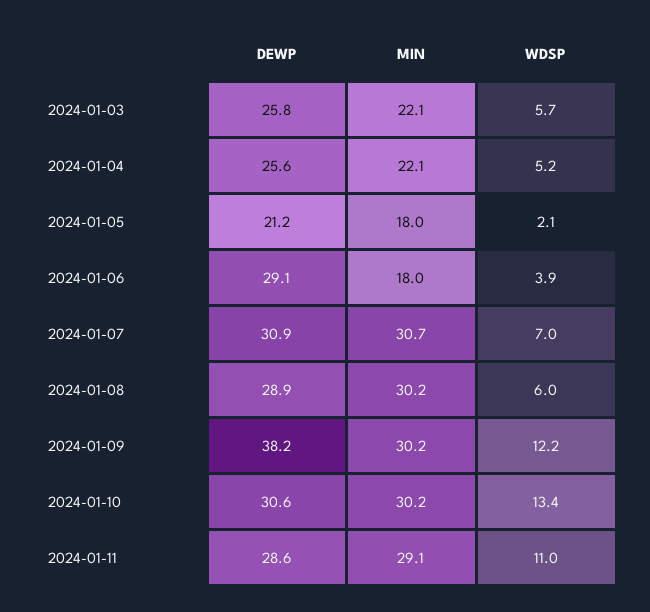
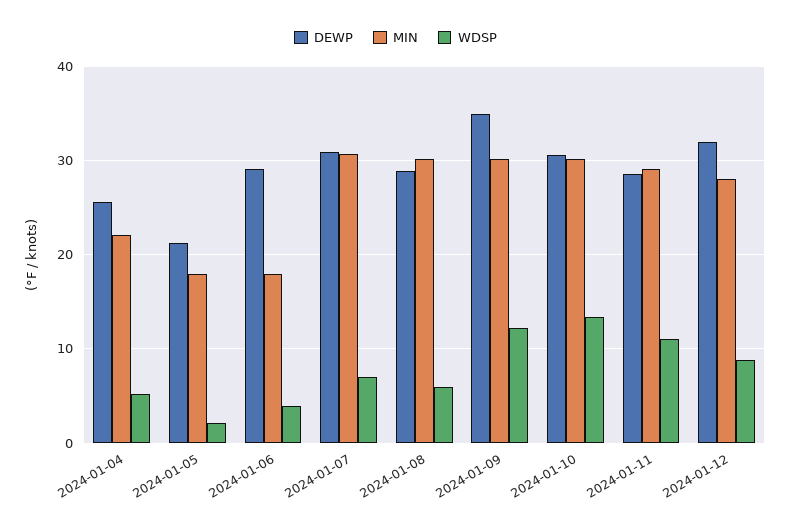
DEWP, 2024-01-03: 25.8 -> none
MIN, 2024-01-03: 22.1 -> none
WDSP, 2024-01-03: 5.7 -> none
DEWP, 2024-01-09: 38.2 -> 35
DEWP, 2024-01-12: none -> 32
MIN, 2024-01-12: none -> 28
WDSP, 2024-01-12: none -> 9

